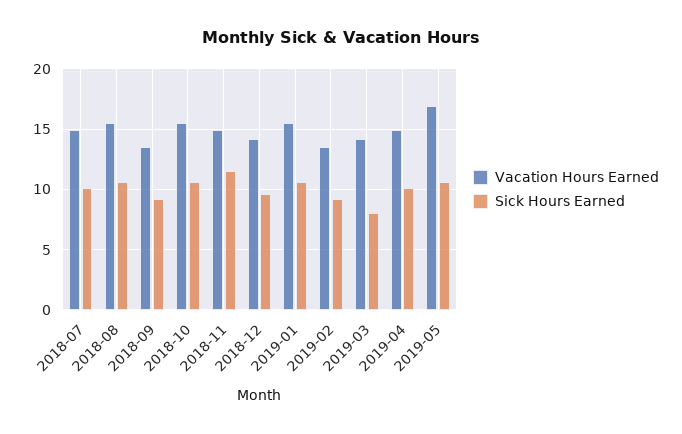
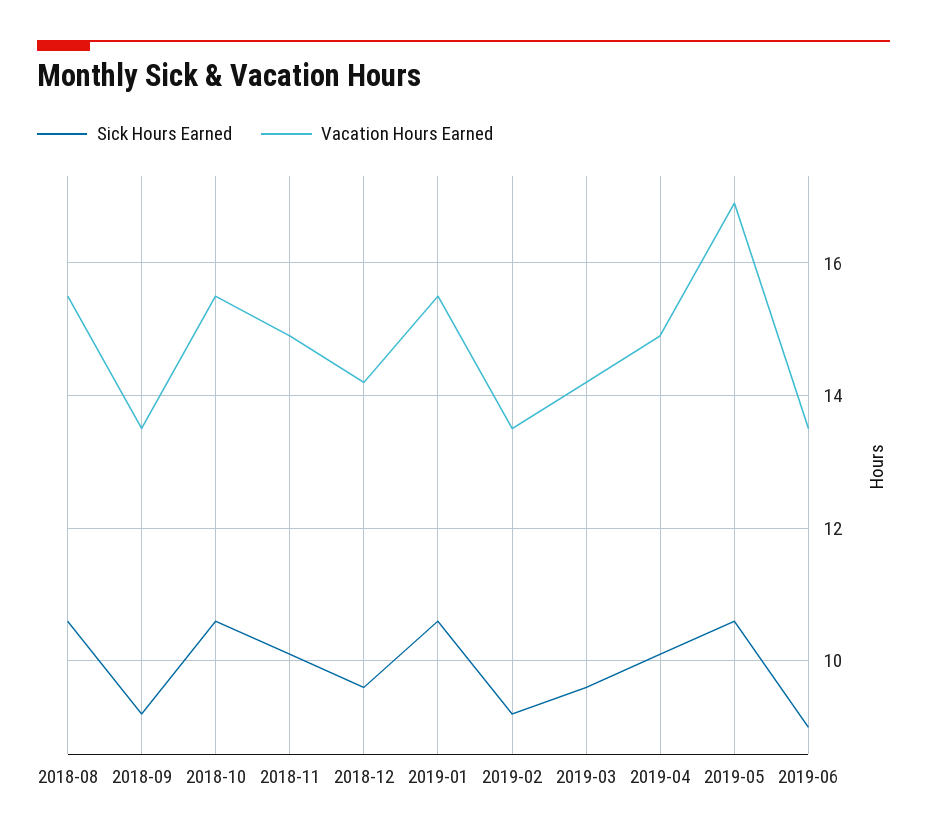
Vacation Hours Earned, 2018-07: 15 -> none
Sick Hours Earned, 2018-07: 10 -> none
Sick Hours Earned, 2018-11: 11.5 -> 10
Sick Hours Earned, 2019-03: 8 -> 9.5
Sick Hours Earned, 2019-06: none -> 9
Vacation Hours Earned, 2019-06: none -> 13.5

